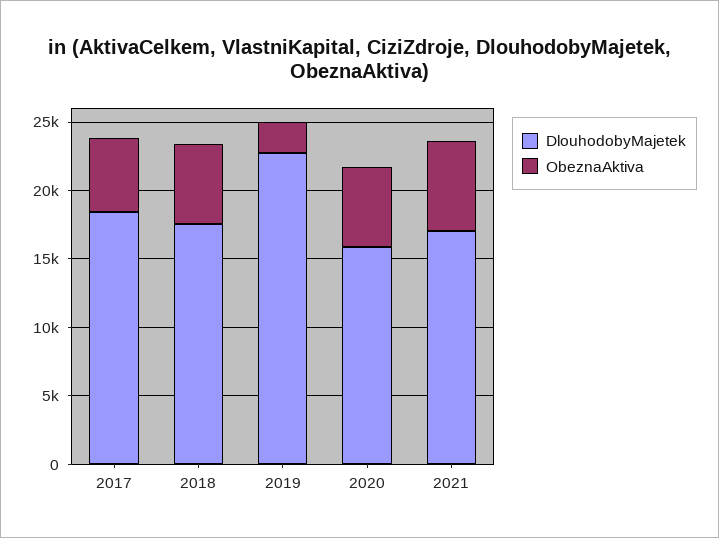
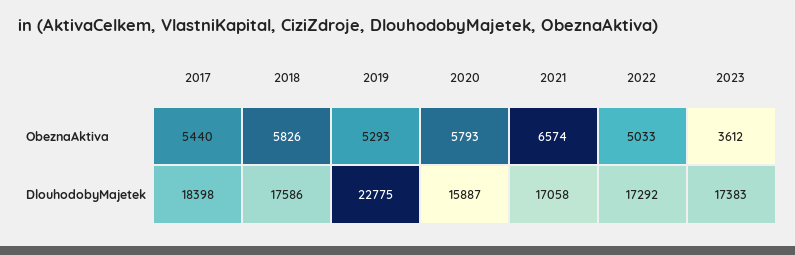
ObeznaAktiva, 2019: 2000 -> 5293
ObeznaAktiva, 2022: none -> 5033
ObeznaAktiva, 2023: none -> 3612
DlouhodobyMajetek, 2022: none -> 17292
DlouhodobyMajetek, 2023: none -> 17383

